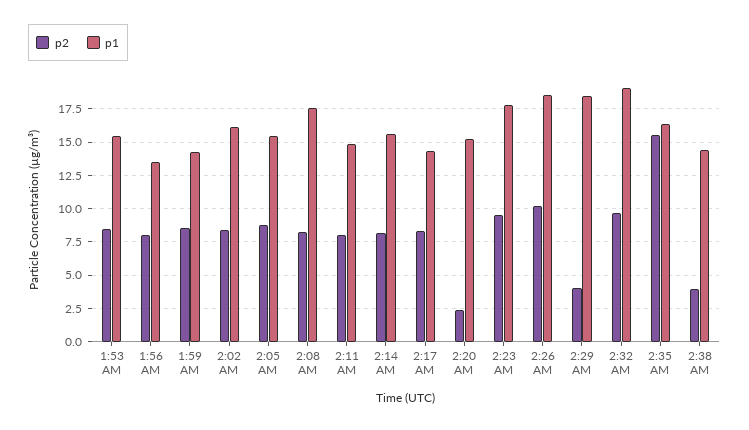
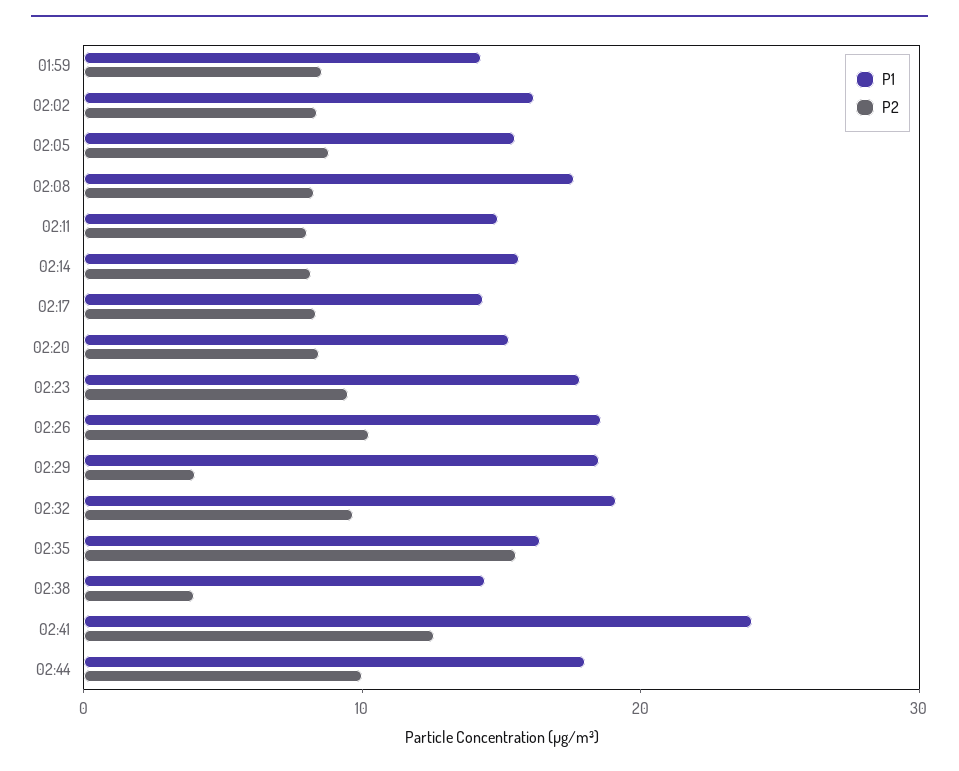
p2, 1:53 AM: 8.5 -> none
p1, 1:53 AM: 15.5 -> none
p2, 1:56 AM: 8 -> none
p1, 1:56 AM: 13.5 -> none
p2, 2:20 AM: 2.5 -> 8
p1, 02:41: none -> 24
p2, 02:41: none -> 12
p1, 02:44: none -> 18
p2, 02:44: none -> 10

